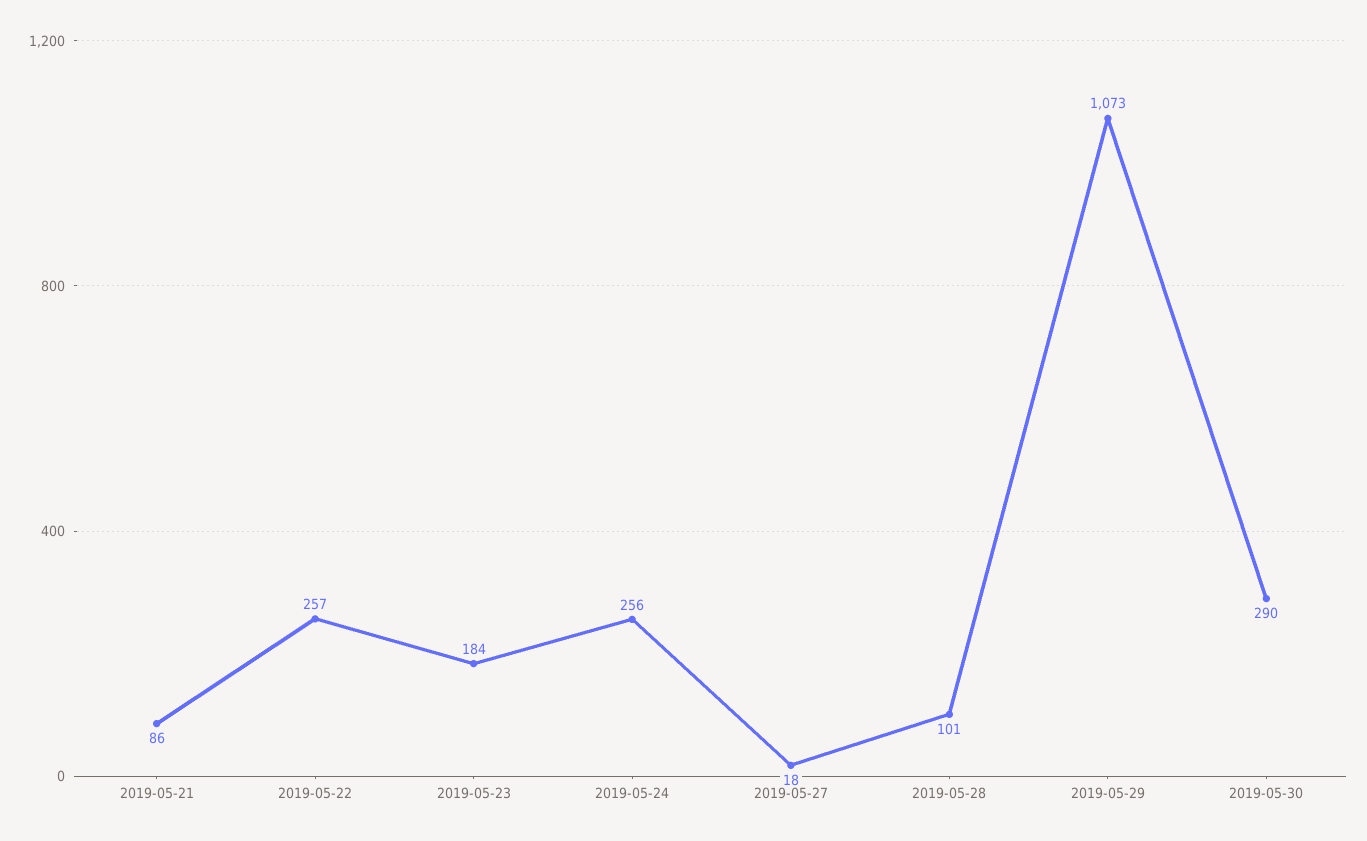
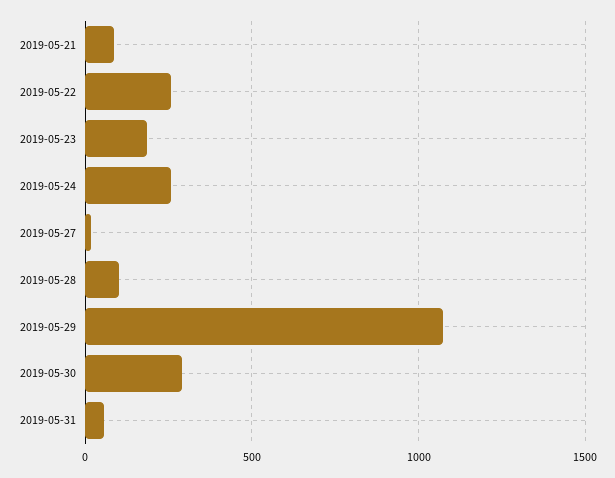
2019-05-31: none -> 50

